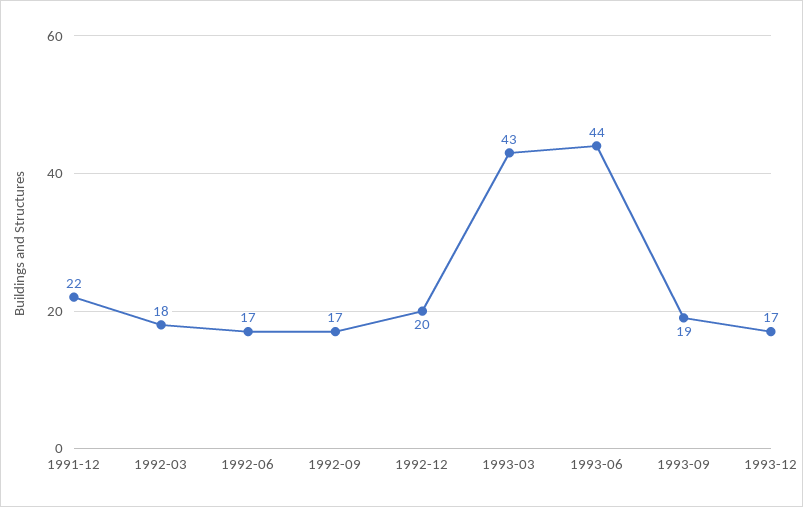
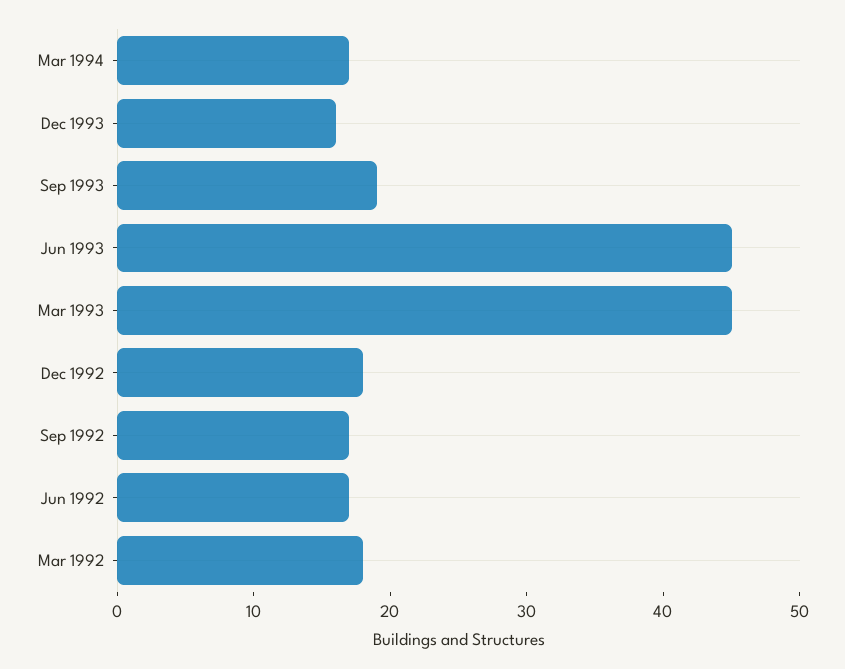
1991-12: 22 -> none
1992-12: 20 -> 18
1993-03: 43 -> 45
1993-06: 44 -> 45
1993-12: 17 -> 16
Mar 1994: none -> 17

